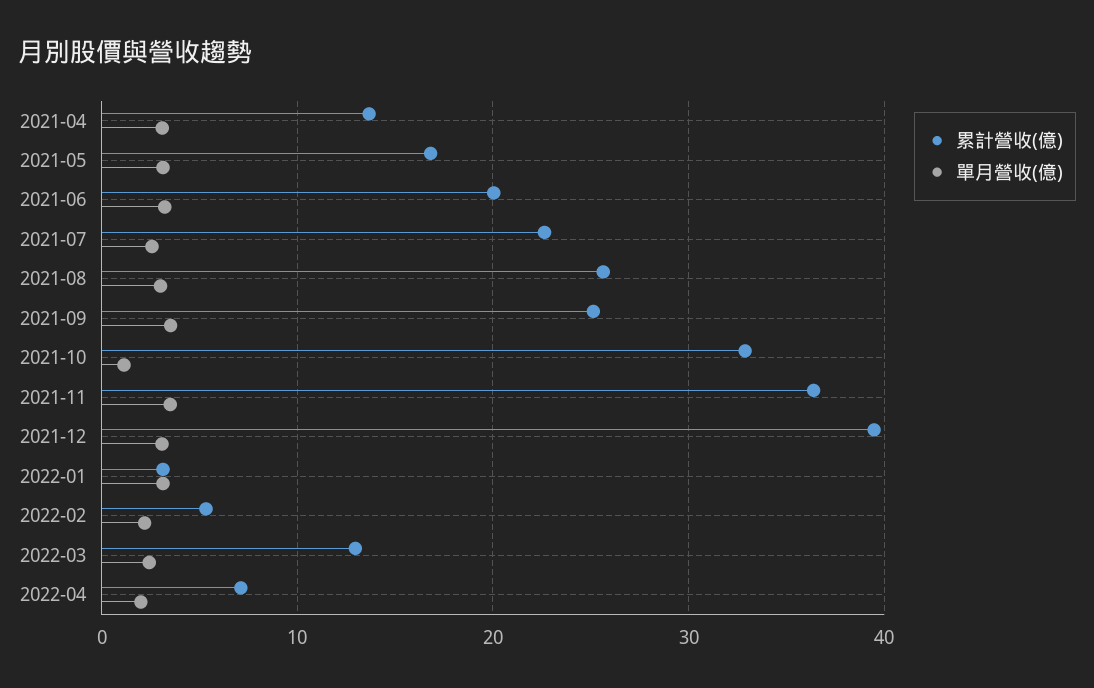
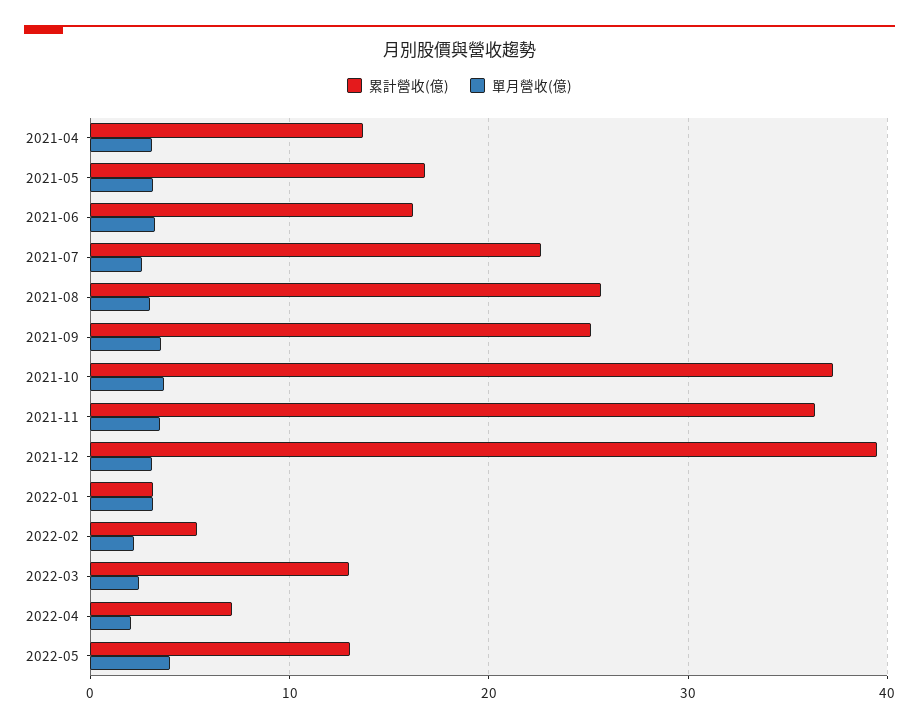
累計營收(億), 2021-06: 20 -> 16
累計營收(億), 2021-10: 33 -> 37
單月營收(億), 2021-10: 1 -> 4
累計營收(億), 2022-05: none -> 13
單月營收(億), 2022-05: none -> 4

